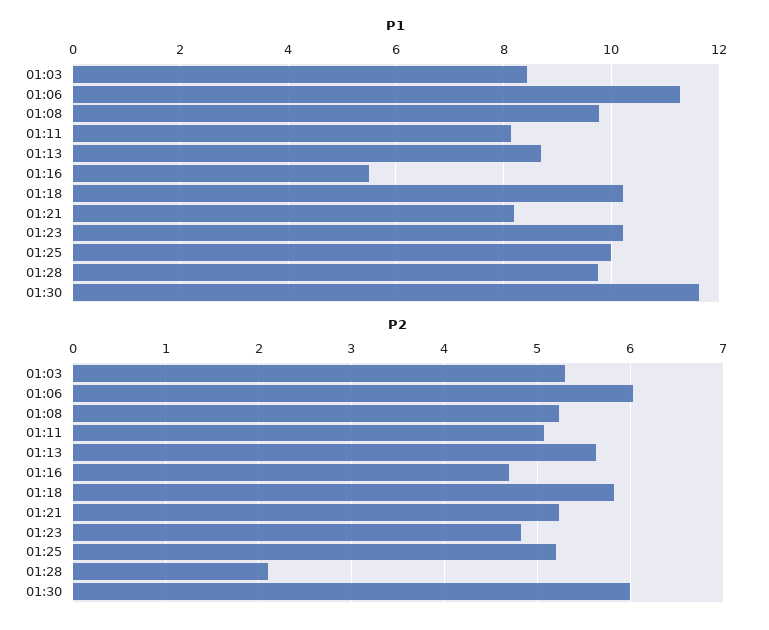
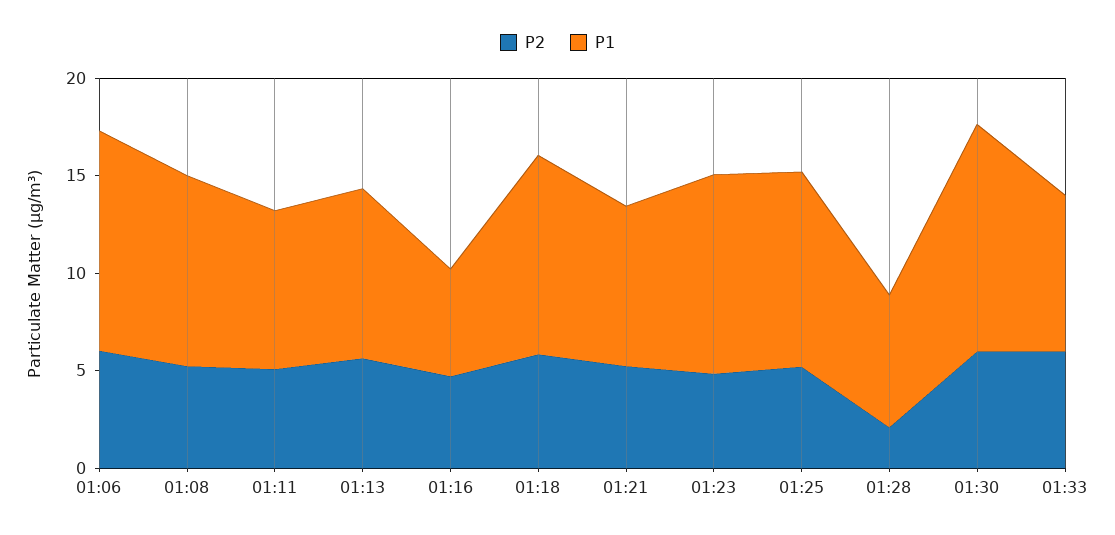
P1, 01:03: 8.4 -> none
P1, 01:28: 9.8 -> 7
P2, 01:03: 5.3 -> none
P2, 01:33: none -> 6
P1, 01:33: none -> 8

